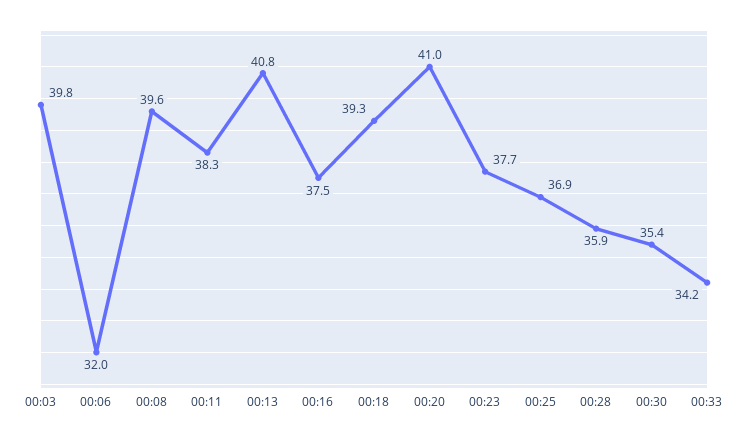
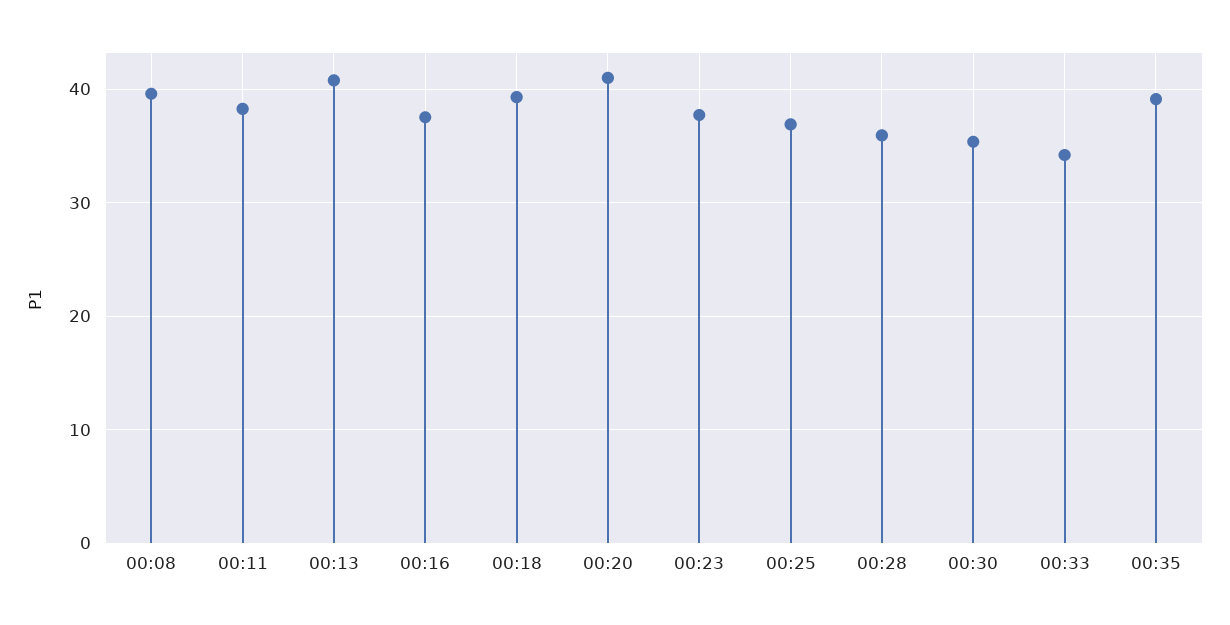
00:03: 39.8 -> none
00:06: 32 -> none
00:35: none -> 39

